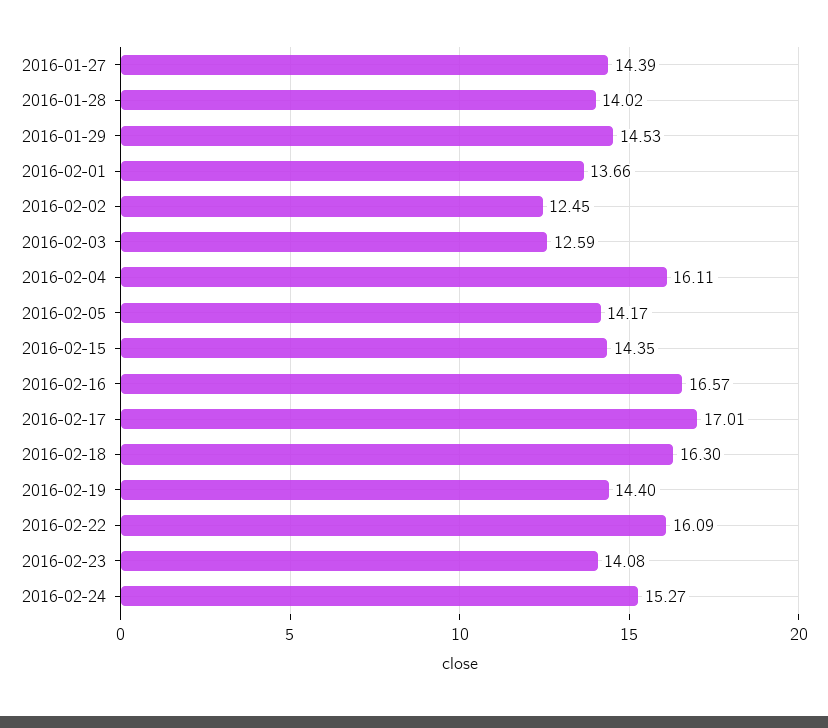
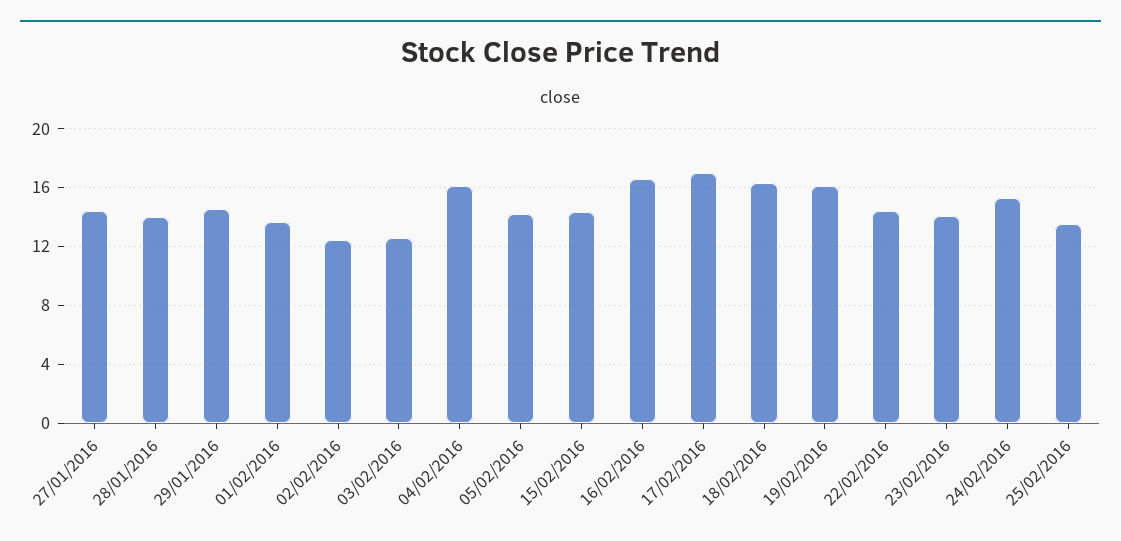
2016-02-19: 14.4 -> 16
2016-02-22: 16.09 -> 14.5
25/02/2016: none -> 13.5

